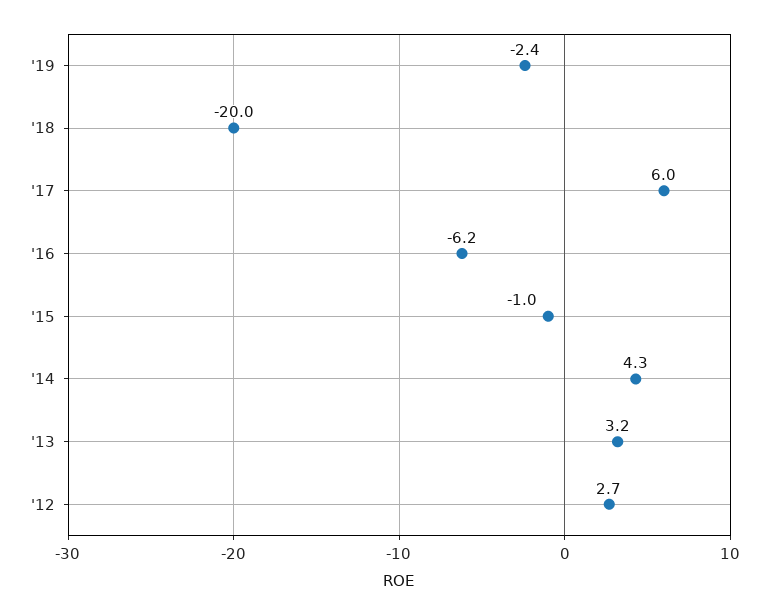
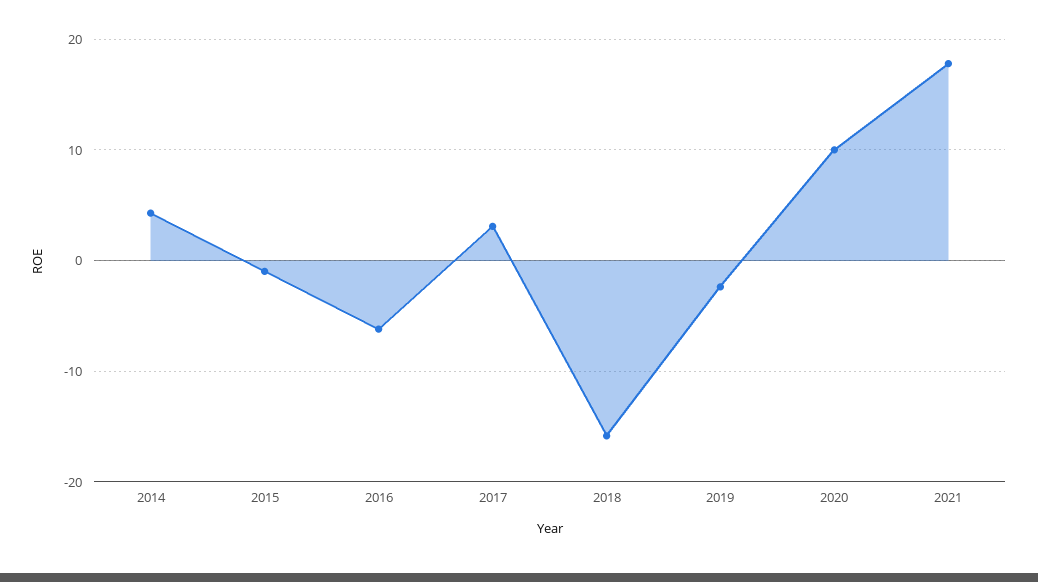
'18: -20 -> -16
'17: 6 -> 3
'13: 3.2 -> none
'12: 2.7 -> none
2020: none -> 10
2021: none -> 18

